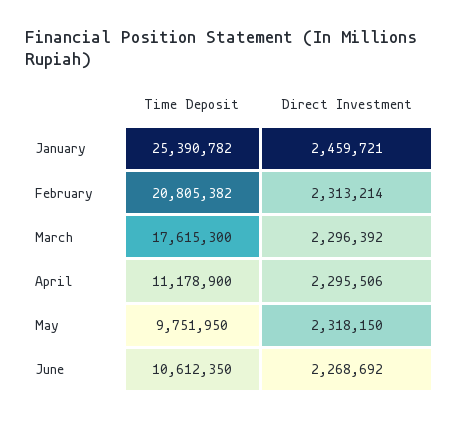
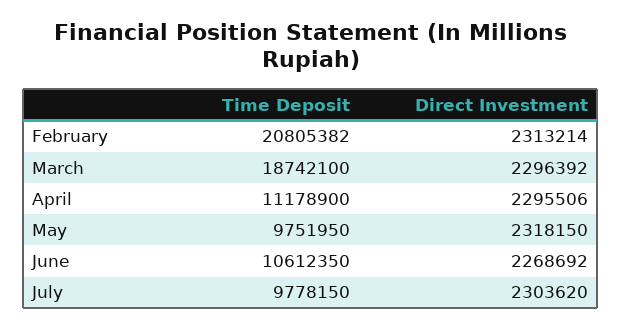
Time Deposit, January: 25390782 -> none
Direct Investment, January: 2459721 -> none
Time Deposit, March: 17615300 -> 18742100
Time Deposit, July: none -> 9778150
Direct Investment, July: none -> 2303620

